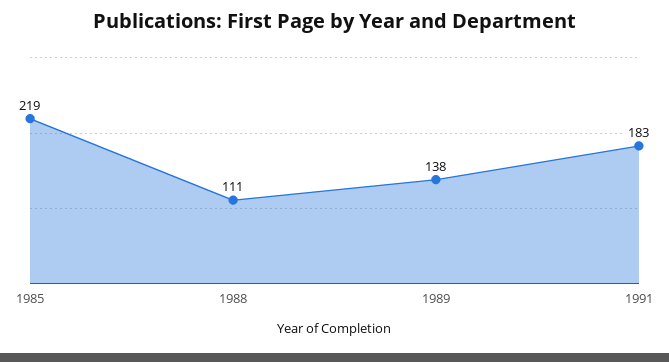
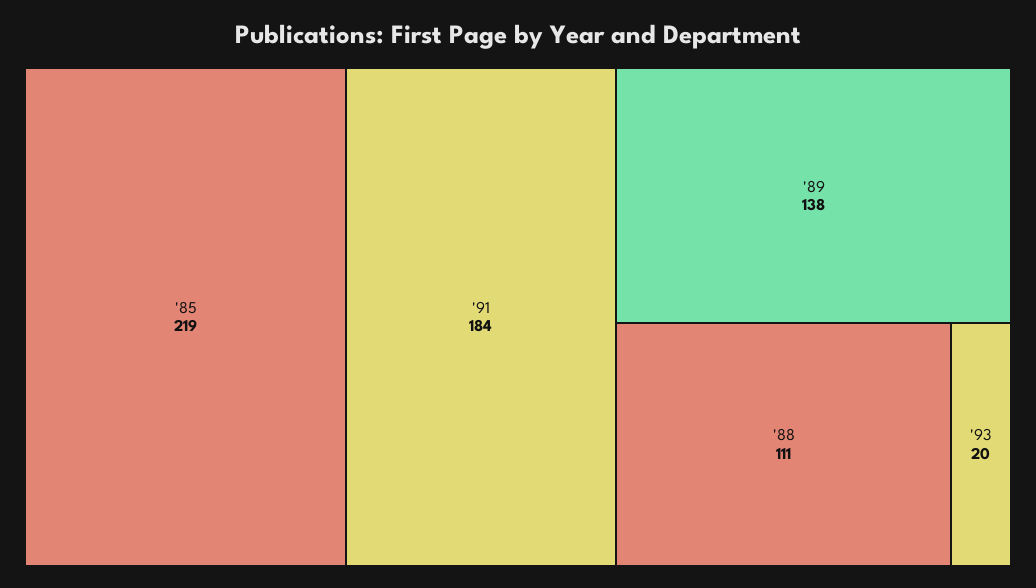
1991: 183 -> 184
'93: none -> 20

